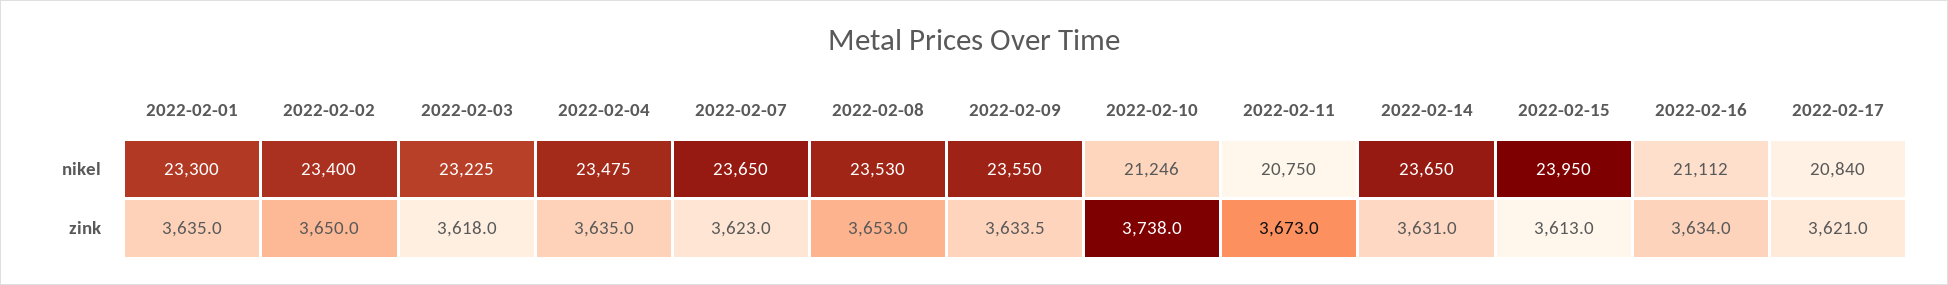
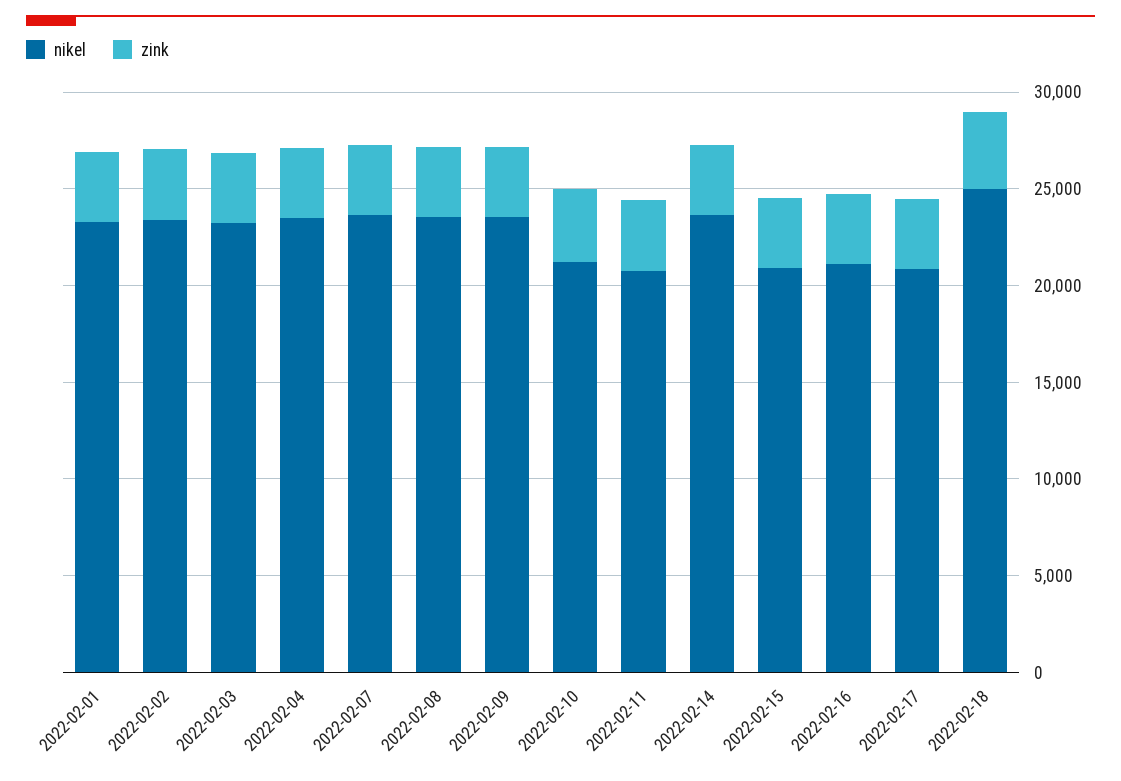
nikel, 2022-02-15: 23950 -> 21000
nikel, 2022-02-18: none -> 25000
zink, 2022-02-18: none -> 4000

